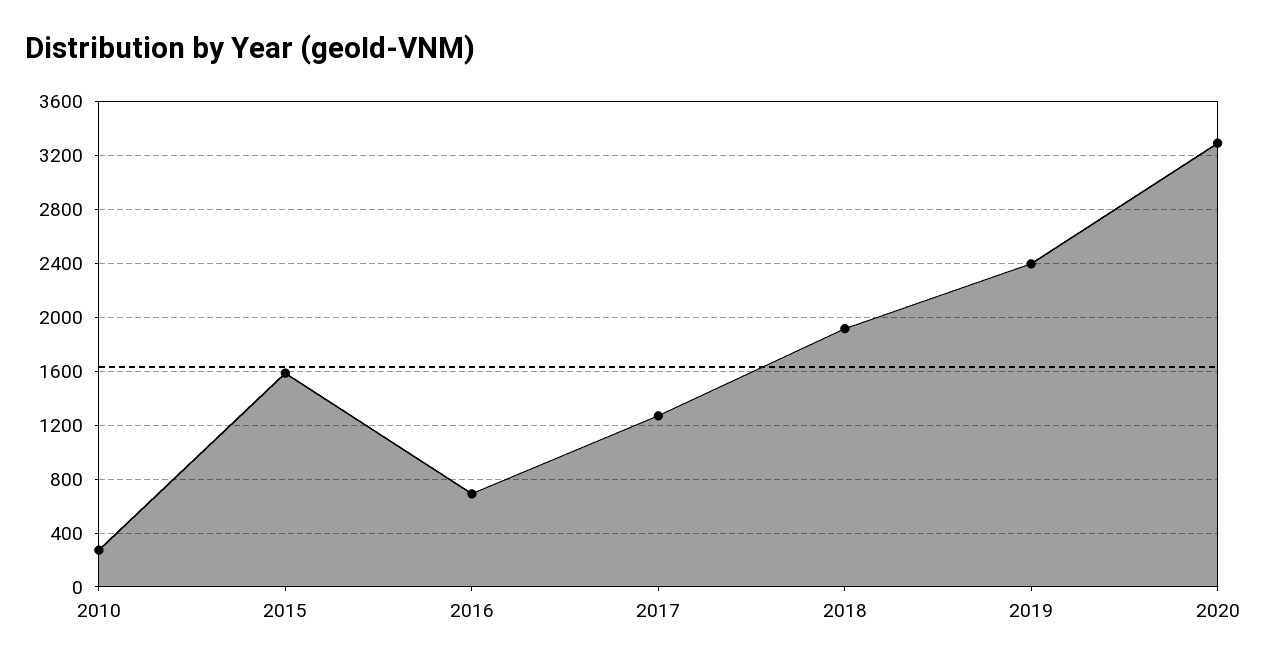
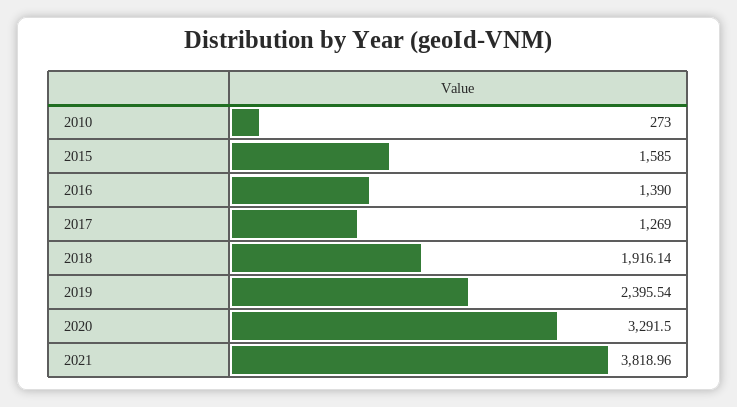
2016: 700 -> 1390
2021: none -> 3818.96

